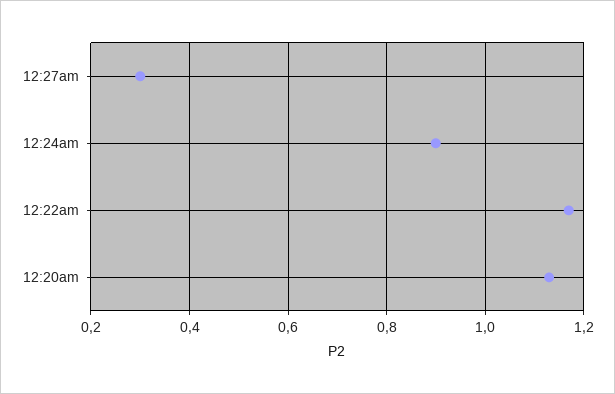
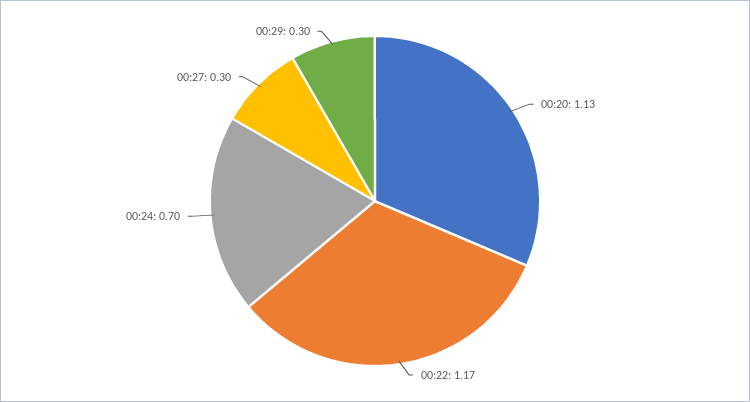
12:24am: 0.9 -> 0.7
00:29: none -> 0.3

